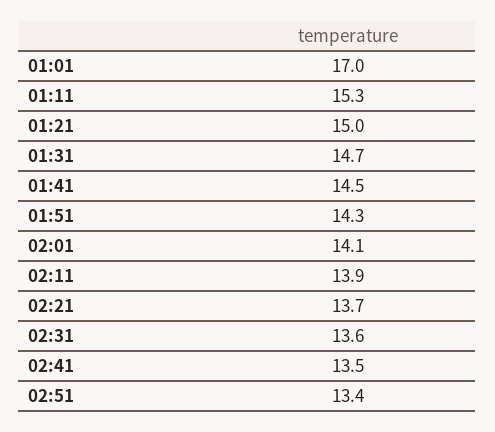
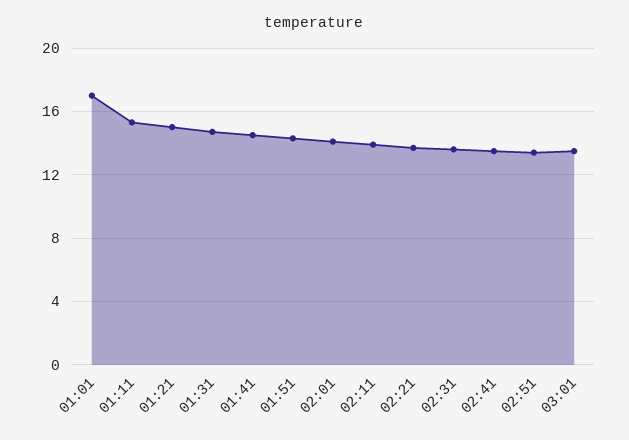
03:01: none -> 13.5

